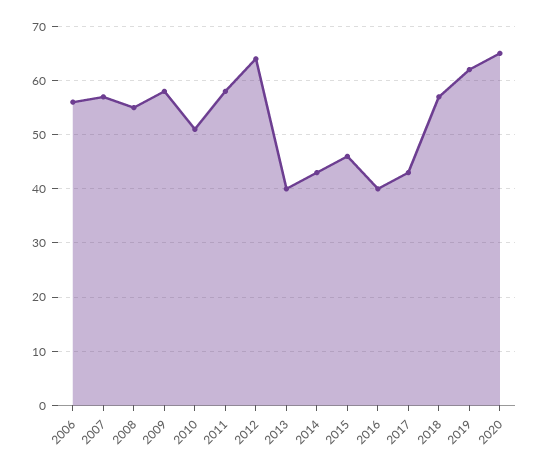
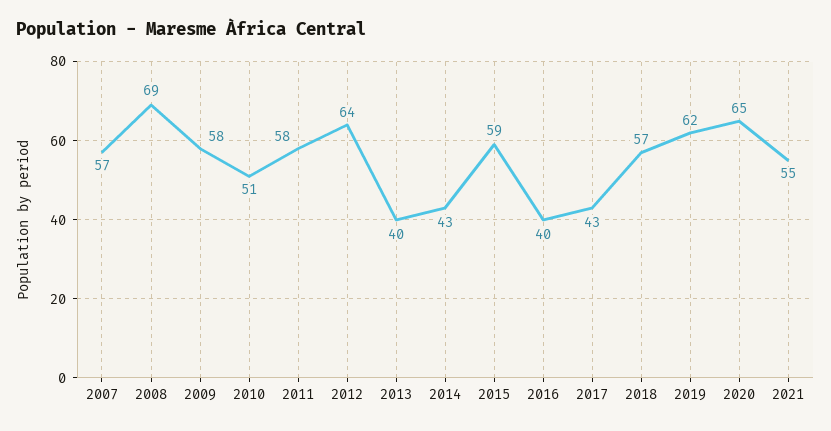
2006: 55 -> none
2008: 55 -> 69
2015: 45 -> 59
2021: none -> 55

